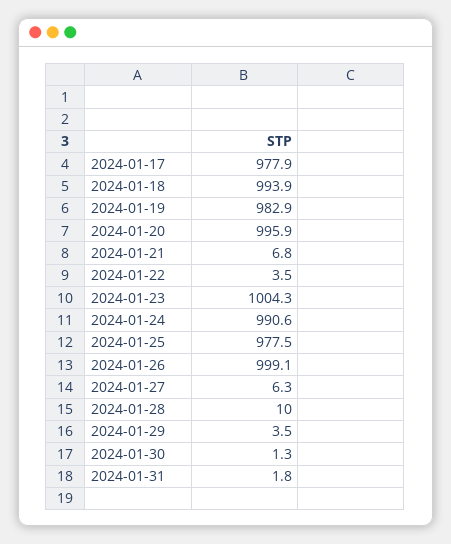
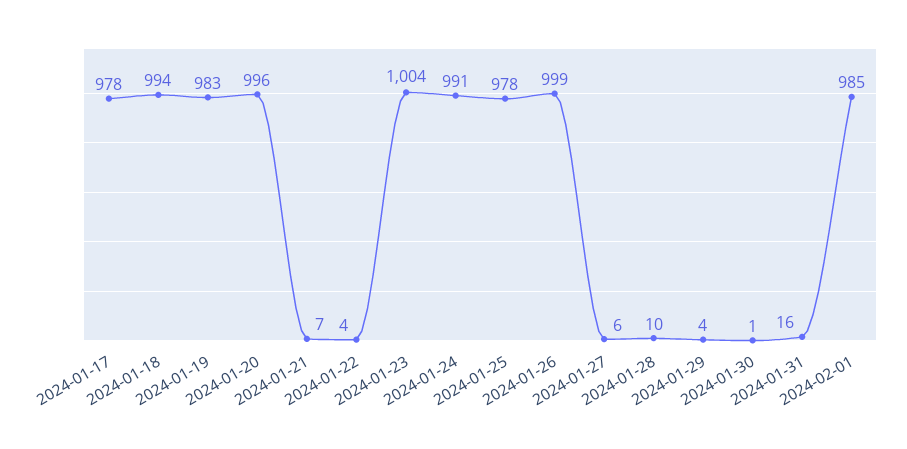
2024-01-31: 1.8 -> 16
2024-02-01: none -> 985

